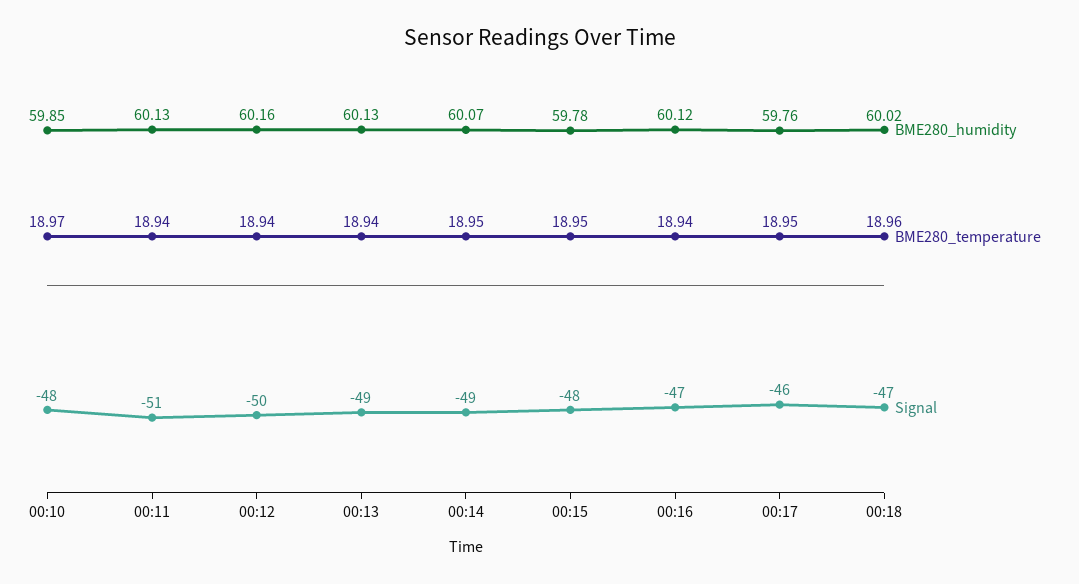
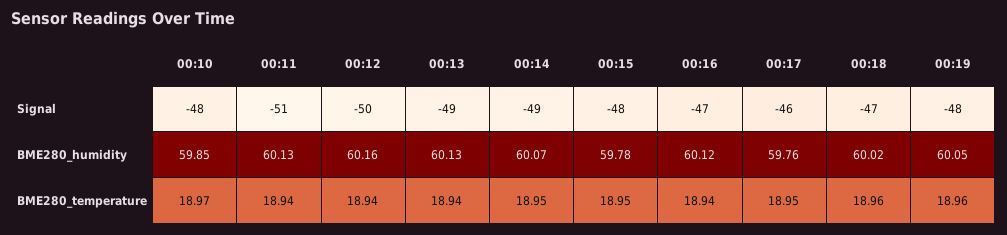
Signal, 00:19: none -> -48
BME280_humidity, 00:19: none -> 60.05
BME280_temperature, 00:19: none -> 18.96

